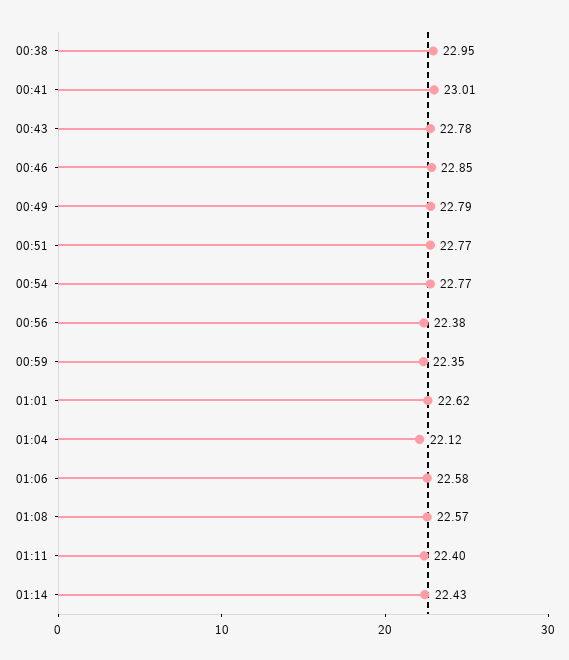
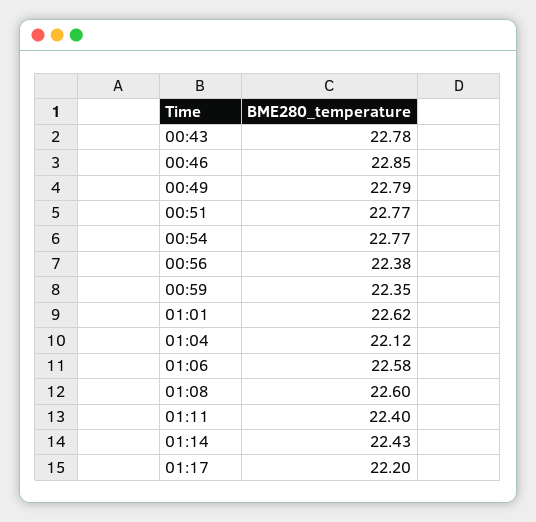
00:38: 22.95 -> none
00:41: 23.01 -> none
01:08: 22.57 -> 22.6
01:17: none -> 22.2

